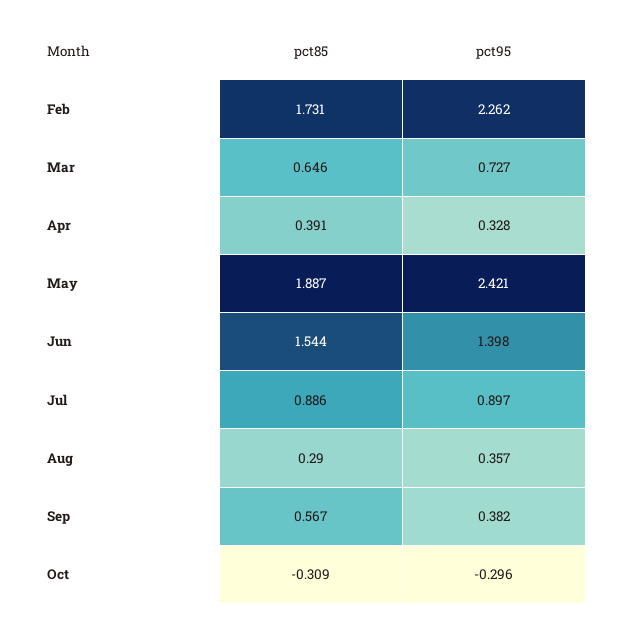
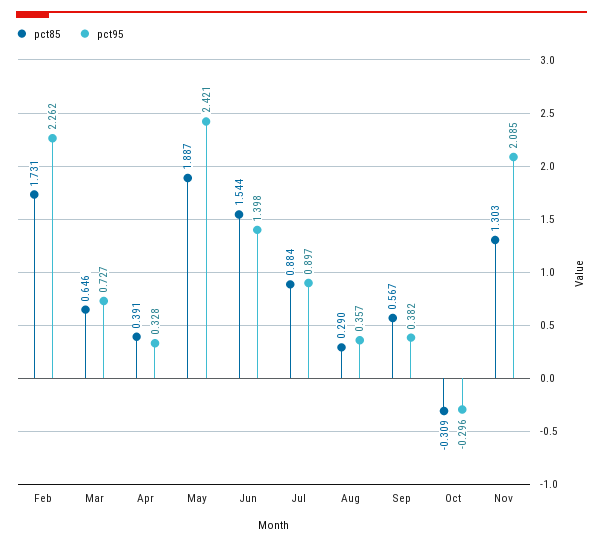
pct85, Jul: 0.886 -> 0.884
pct85, Nov: none -> 1.303
pct95, Nov: none -> 2.085

